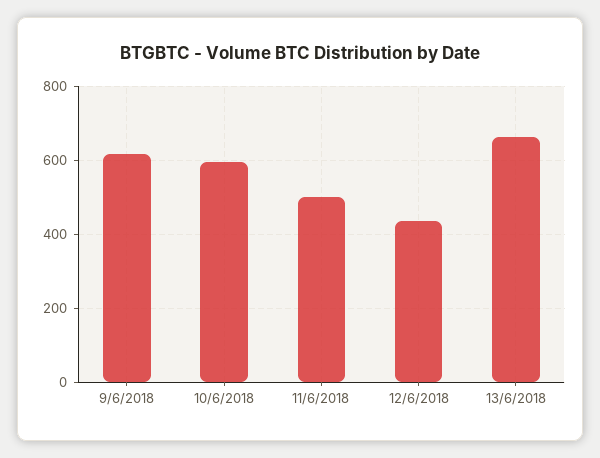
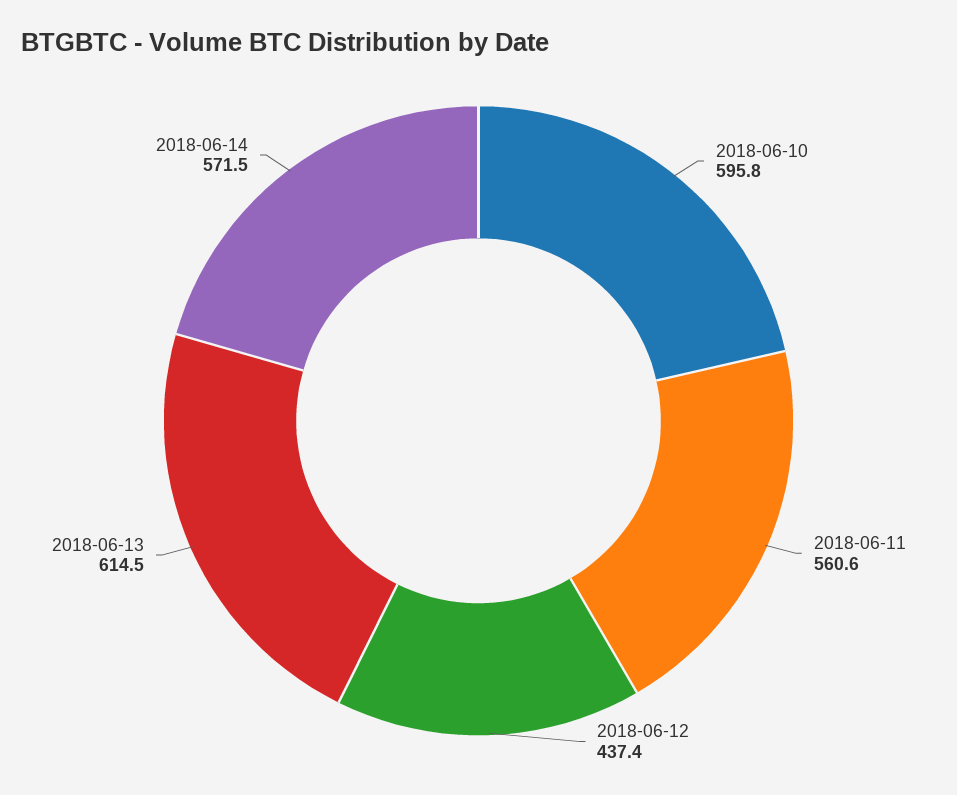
9/6/2018: 620 -> none
11/6/2018: 500 -> 560.6
13/6/2018: 660 -> 614.5
2018-06-14: none -> 571.5

